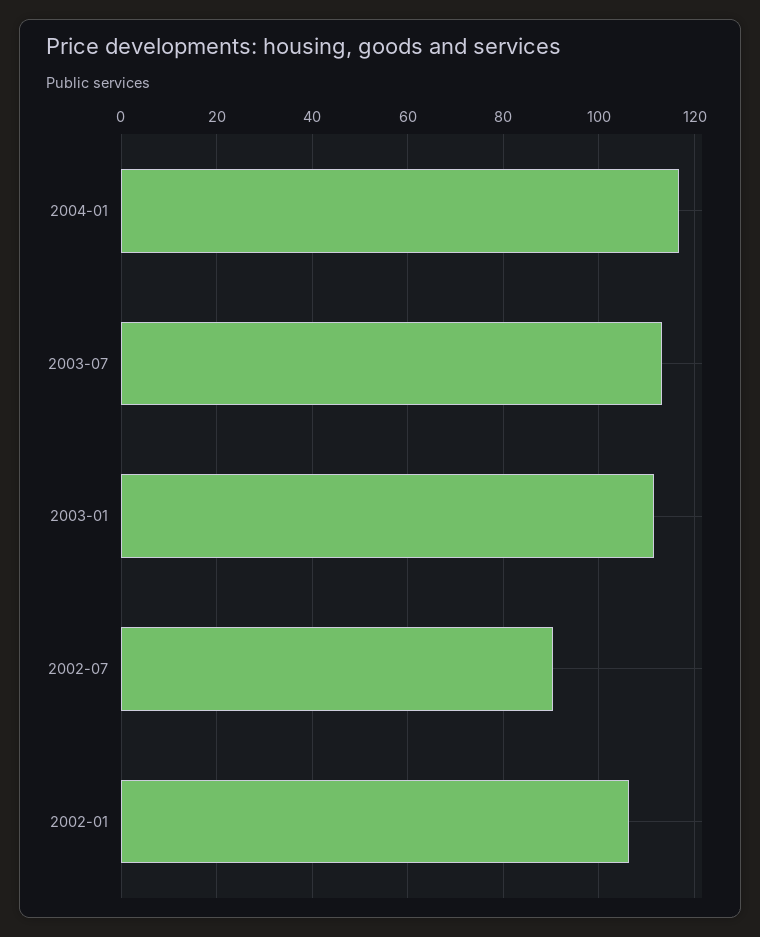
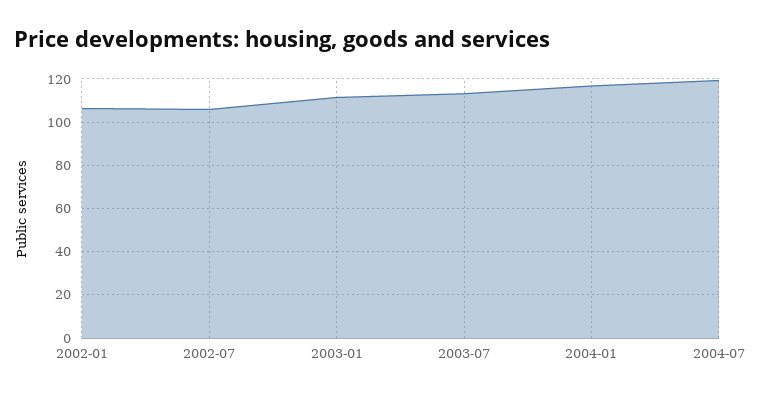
2002-07: 90 -> 105
2004-07: none -> 120

